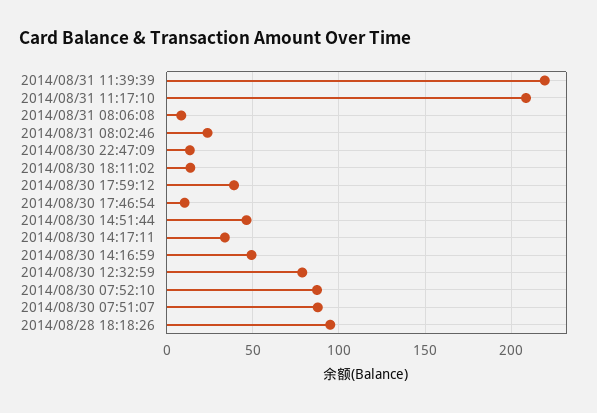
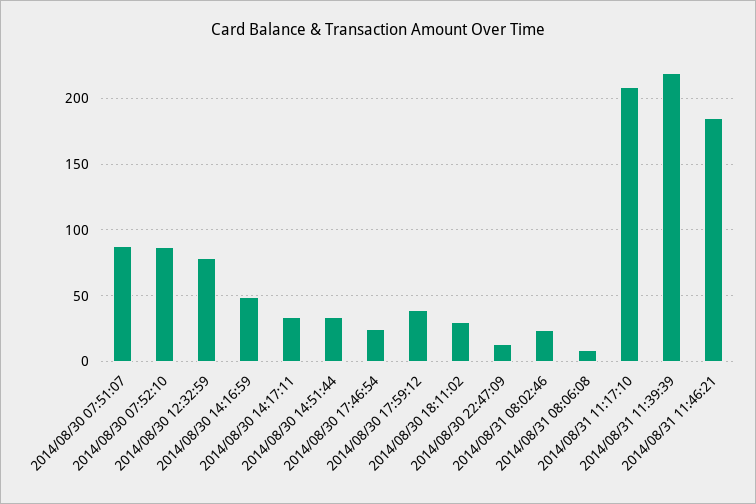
2014/08/30 18:11:02: 15 -> 30
2014/08/30 17:46:54: 10 -> 25
2014/08/30 14:51:44: 45 -> 35
2014/08/28 18:18:26: 95 -> none
2014/08/31 11:46:21: none -> 185

